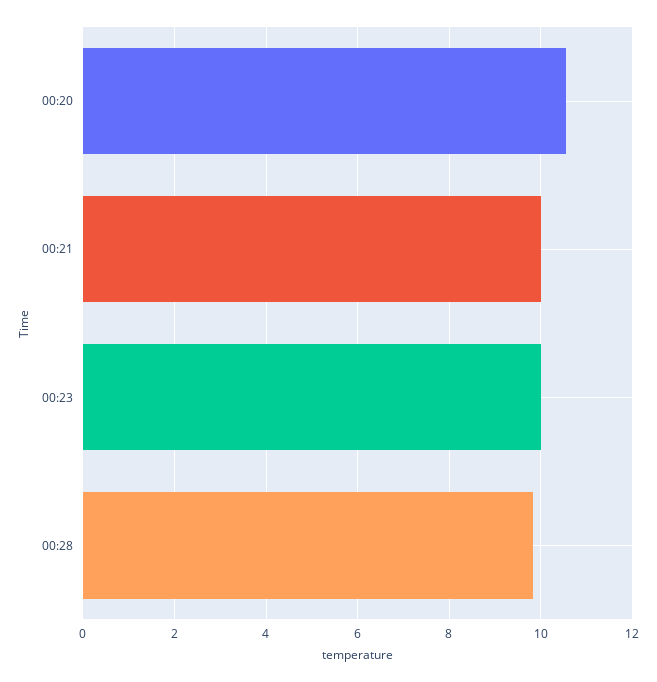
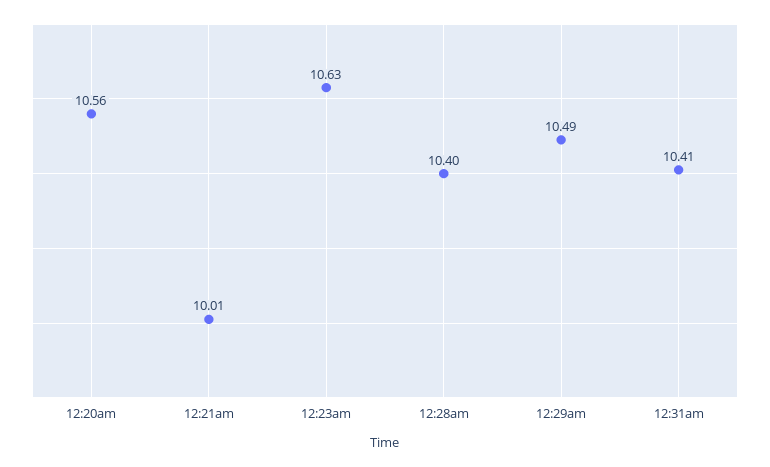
00:23: 10 -> 10.63
00:28: 9.8 -> 10.4
12:29am: none -> 10.49
12:31am: none -> 10.41

